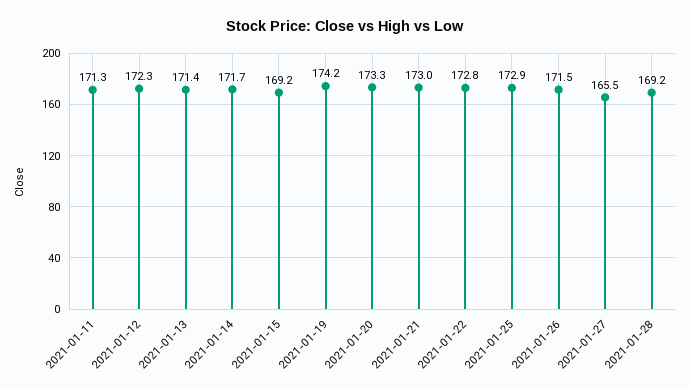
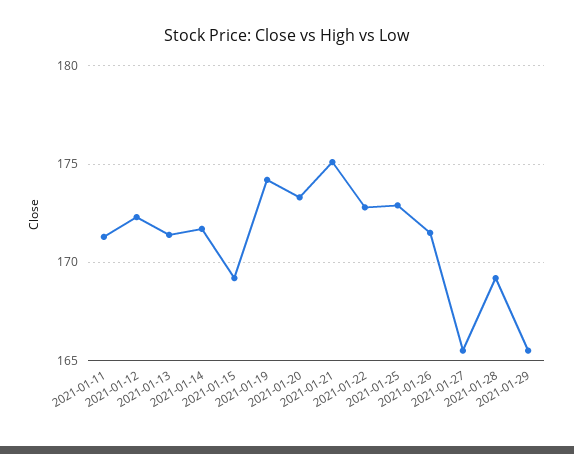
2021-01-21: 173 -> 175
2021-01-29: none -> 165.5

